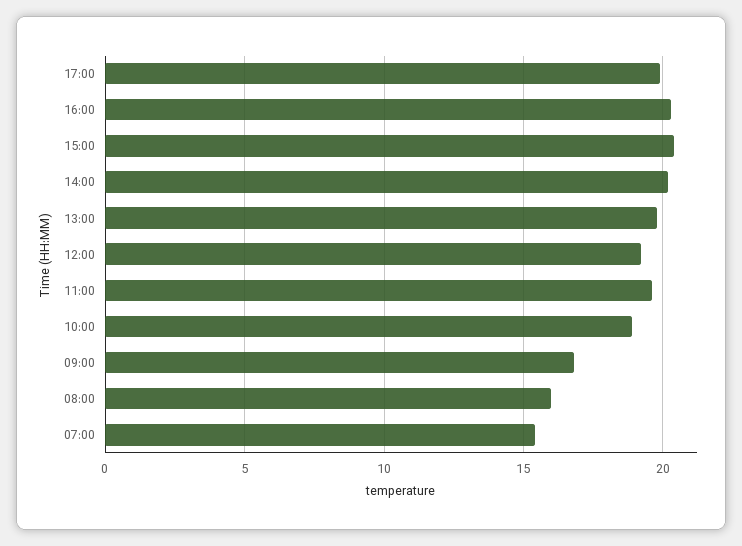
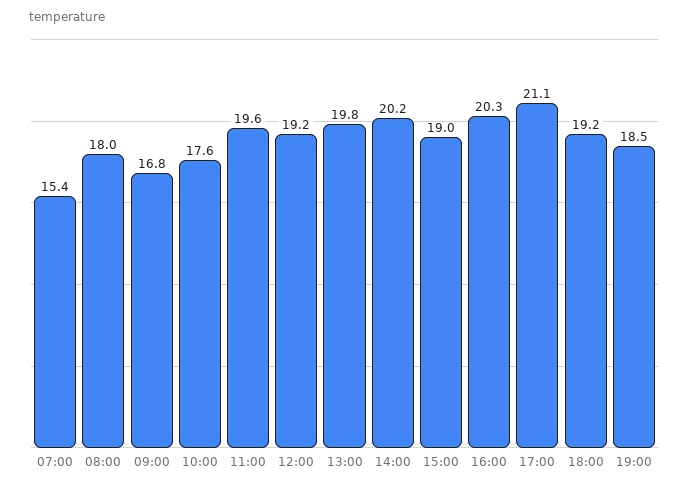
17:00: 20 -> 21.1
15:00: 20.5 -> 19
10:00: 19 -> 17.6
08:00: 16 -> 18
18:00: none -> 19.2
19:00: none -> 18.5

